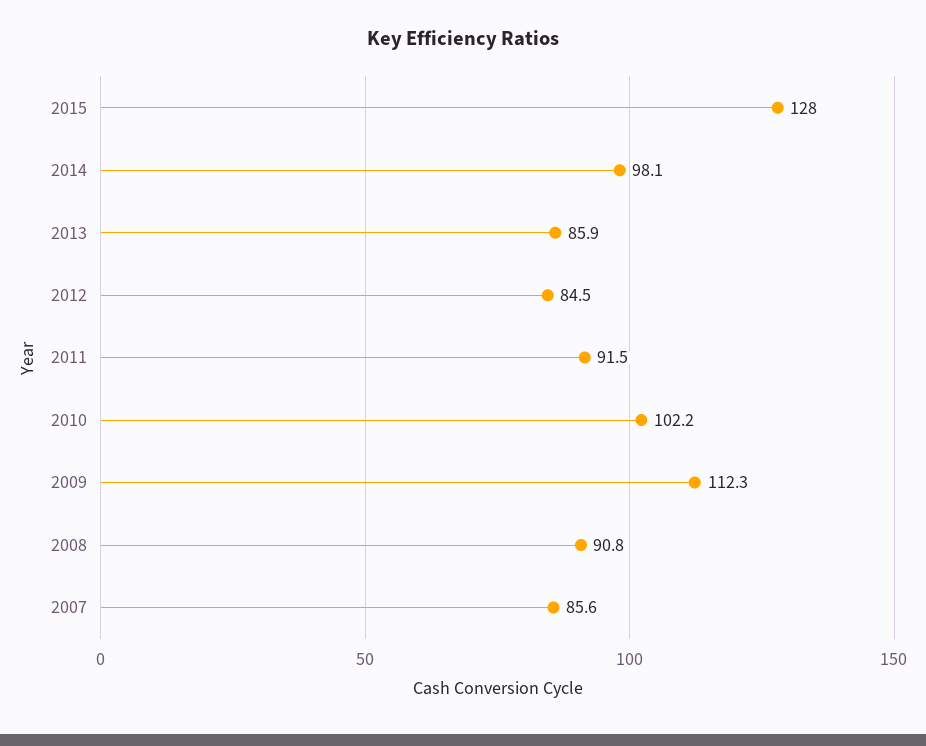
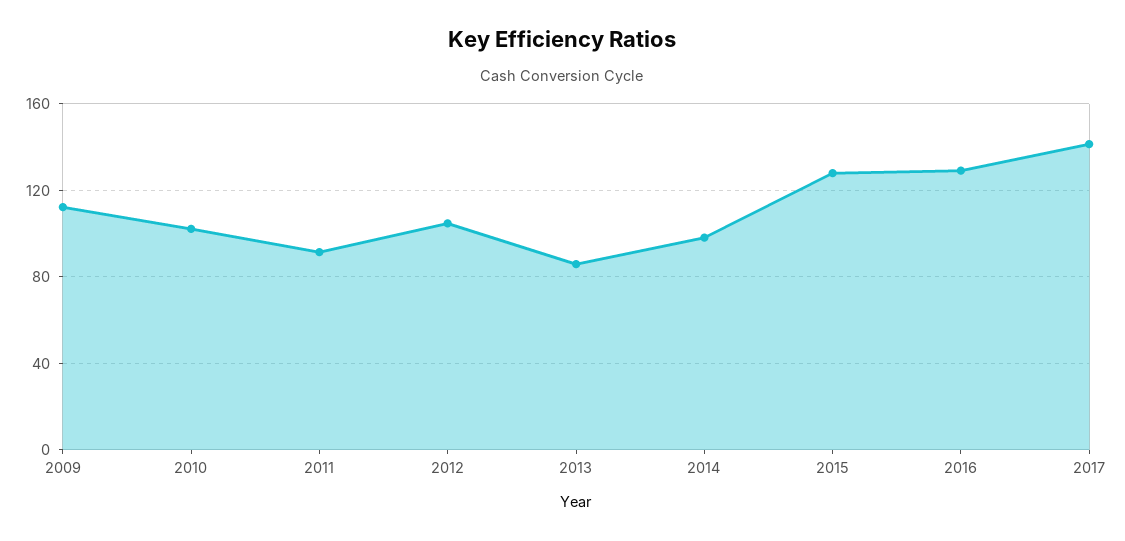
2012: 84.5 -> 105
2008: 90.8 -> none
2007: 85.6 -> none
2016: none -> 130
2017: none -> 140

